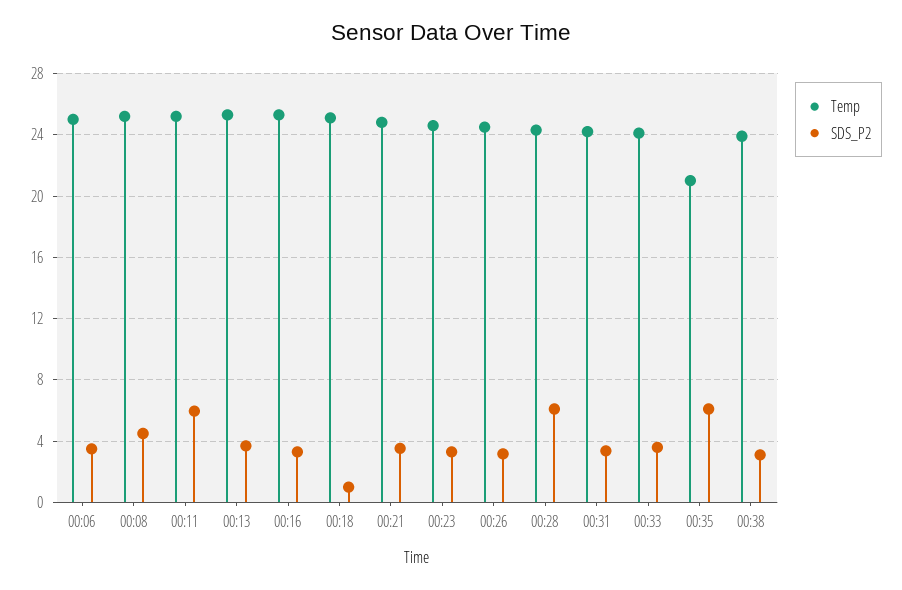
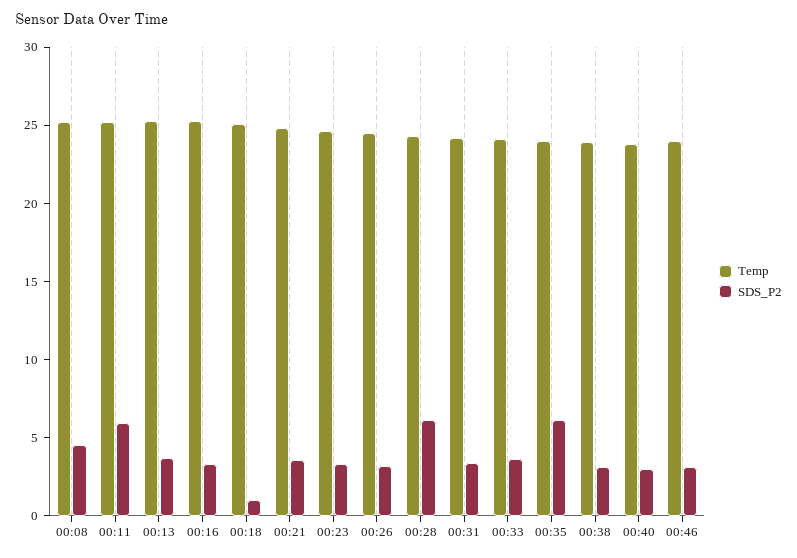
Temp, 00:06: 25 -> none
SDS_P2, 00:06: 3.5 -> none
Temp, 00:35: 21 -> 24
Temp, 00:40: none -> 24
SDS_P2, 00:40: none -> 3
Temp, 00:46: none -> 24
SDS_P2, 00:46: none -> 3

